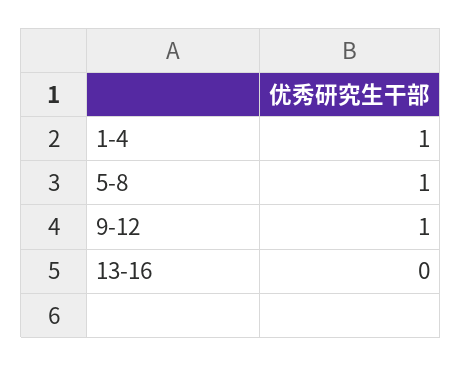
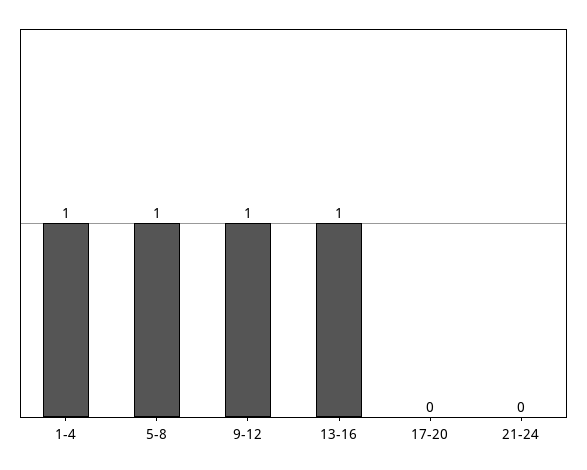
13-16: 0 -> 1
17-20: none -> 0
21-24: none -> 0

